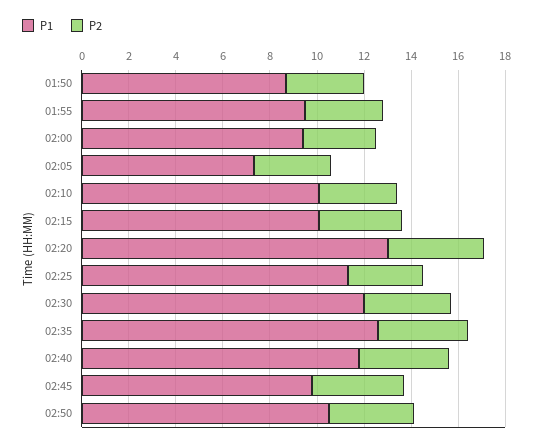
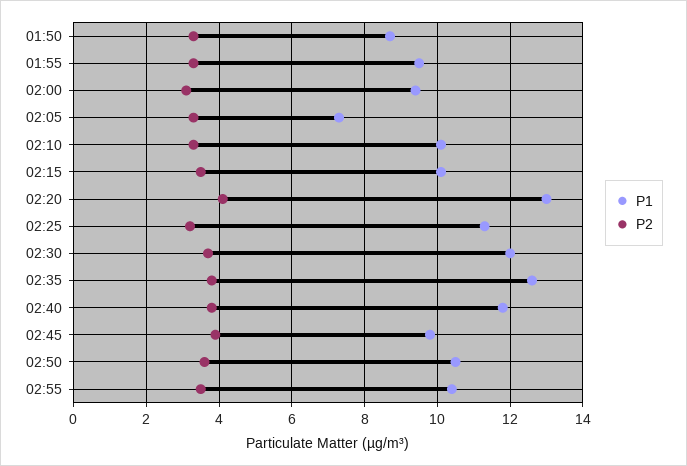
P1, 02:55: none -> 10.5
P2, 02:55: none -> 3.5

